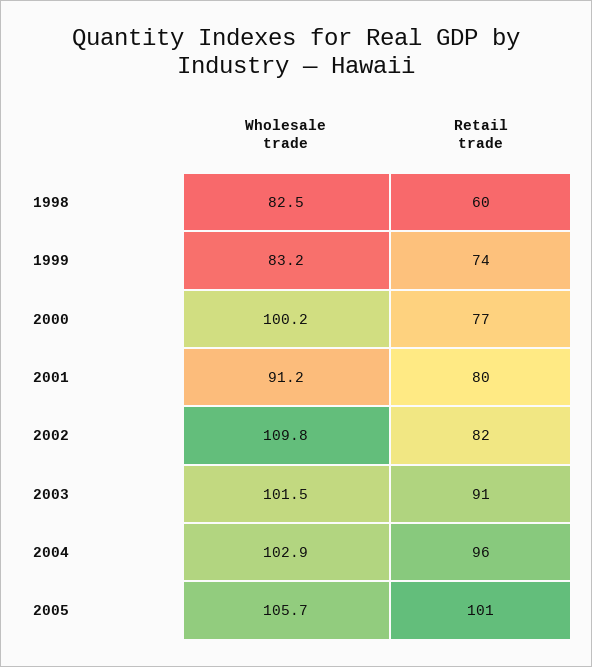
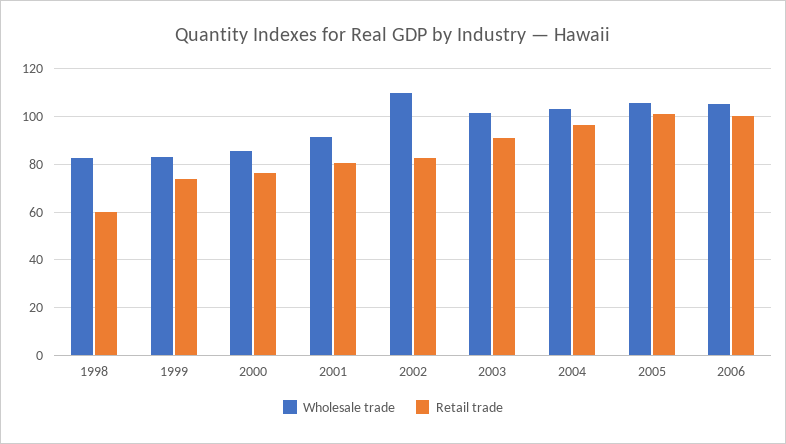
Wholesale trade, 2000: 100.2 -> 85
Wholesale trade, 2006: none -> 105
Retail trade, 2006: none -> 100

